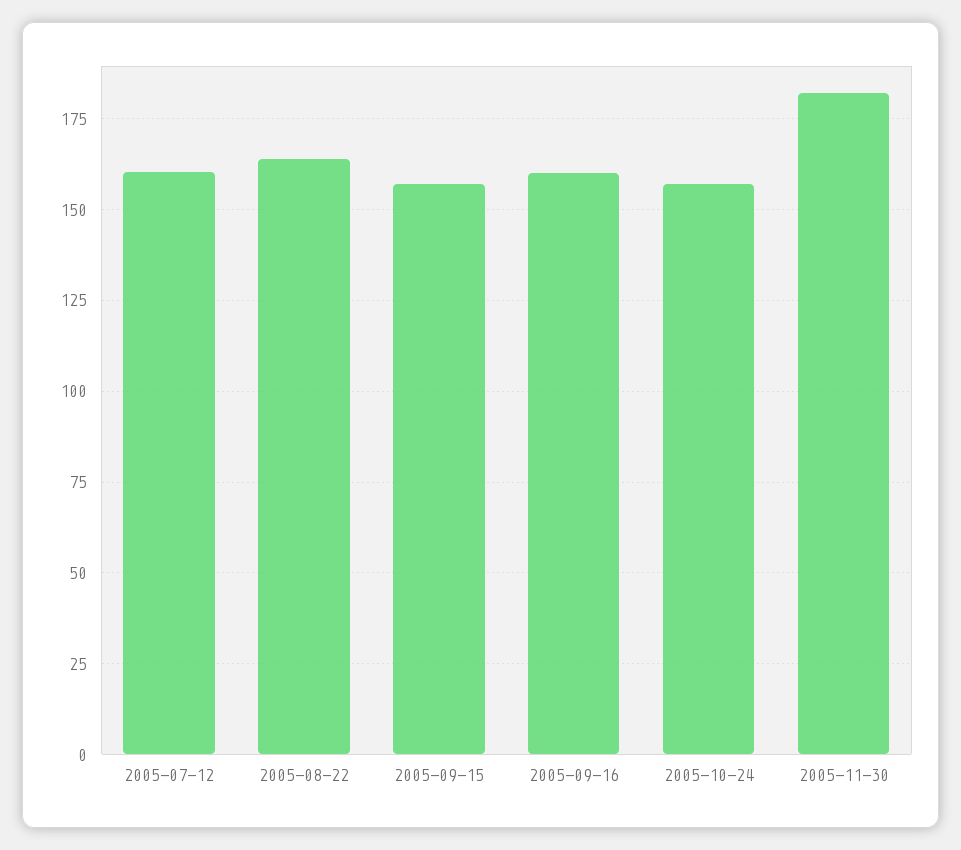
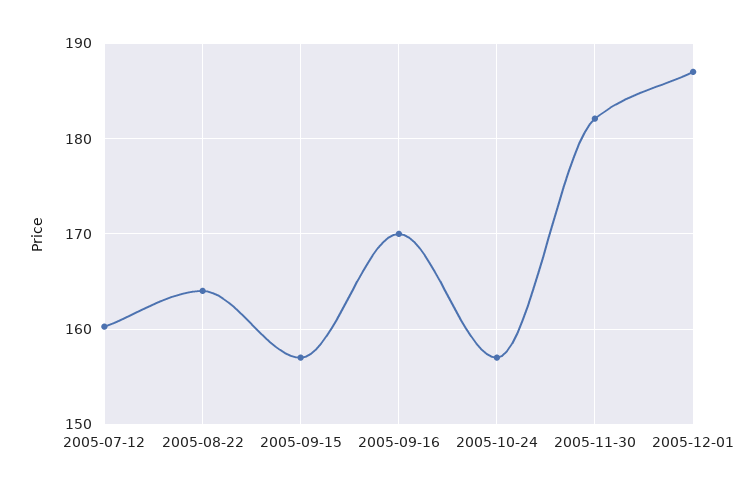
2005-09-16: 160 -> 170
2005-12-01: none -> 187

